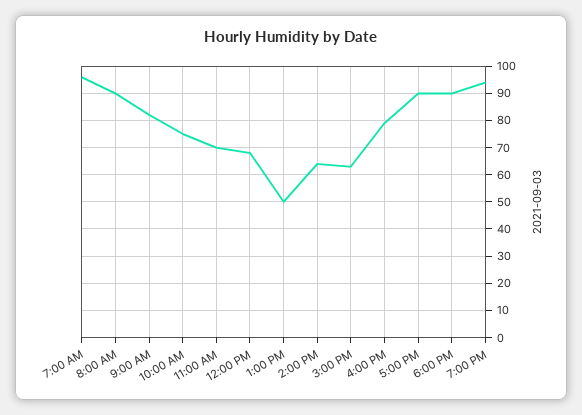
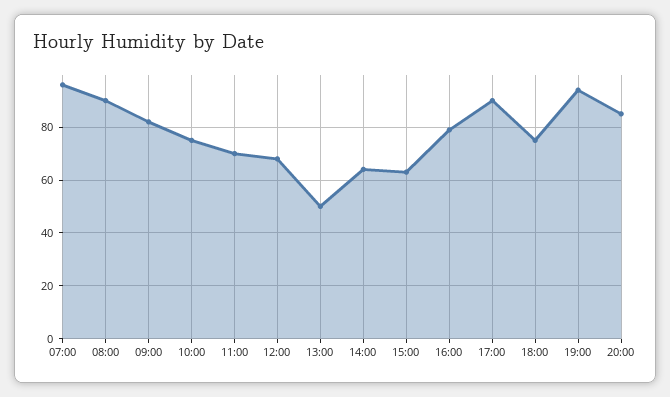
6:00 PM: 90 -> 75
20:00: none -> 85

